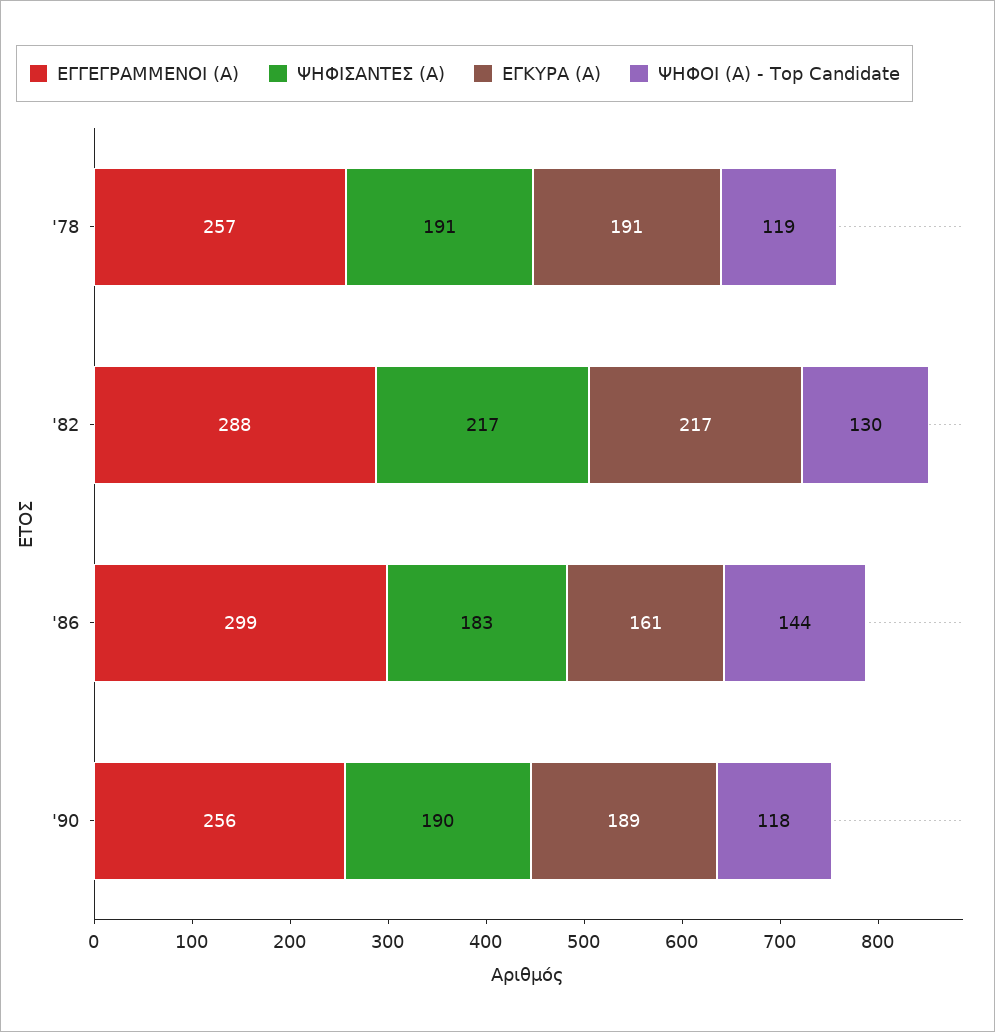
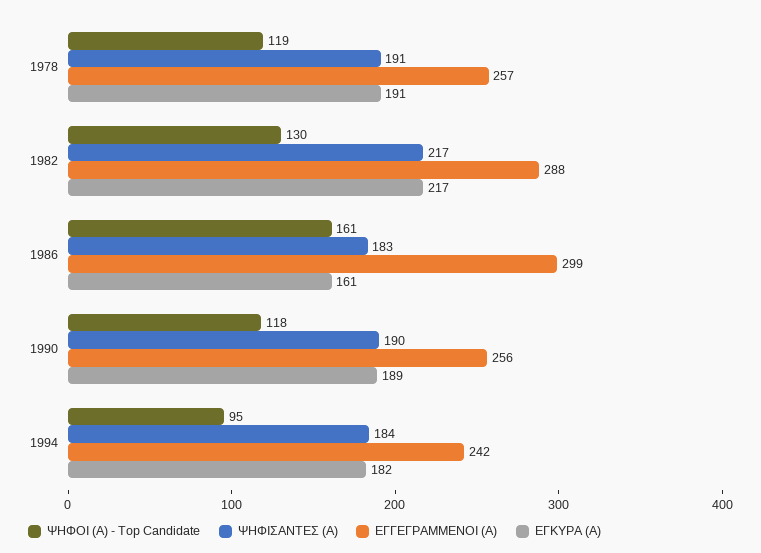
ΨΗΦΟΙ (Α) - Top Candidate, '86: 144 -> 161
ΨΗΦΟΙ (Α) - Top Candidate, 1994: none -> 95
ΨΗΦΙΣΑΝΤΕΣ (Α), 1994: none -> 184
ΕΓΓΕΓΡΑΜΜΕΝΟΙ (Α), 1994: none -> 242
ΕΓΚΥΡΑ (Α), 1994: none -> 182

